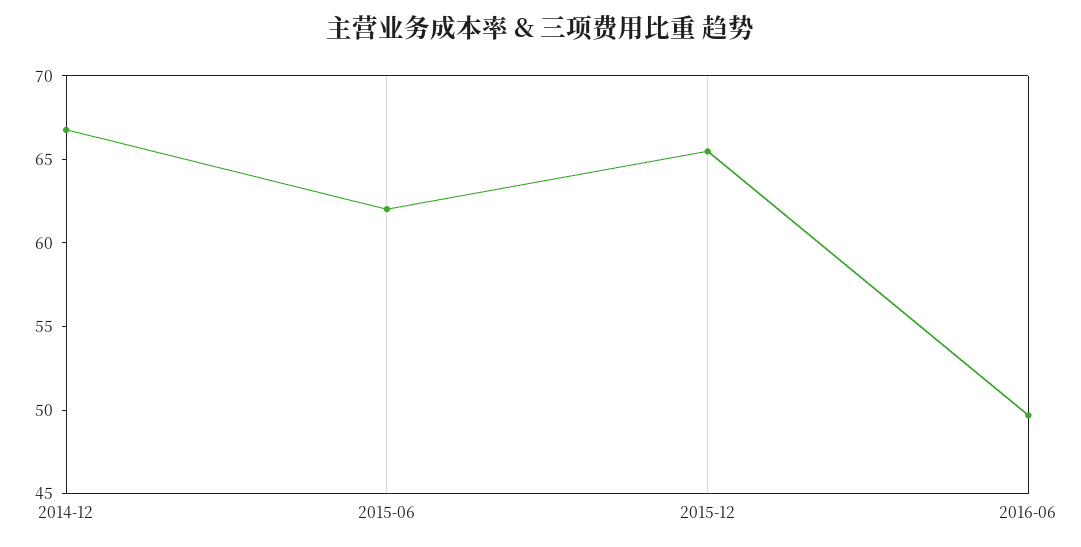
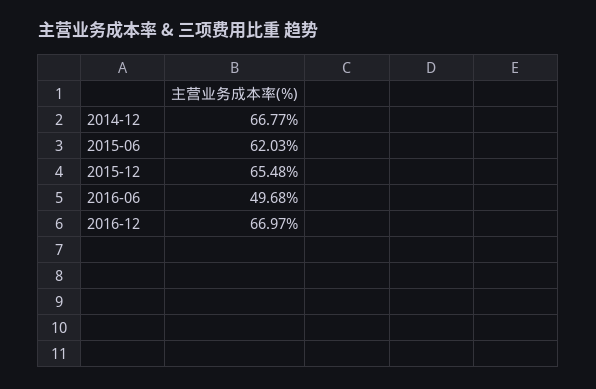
2016-12: none -> 66.97

